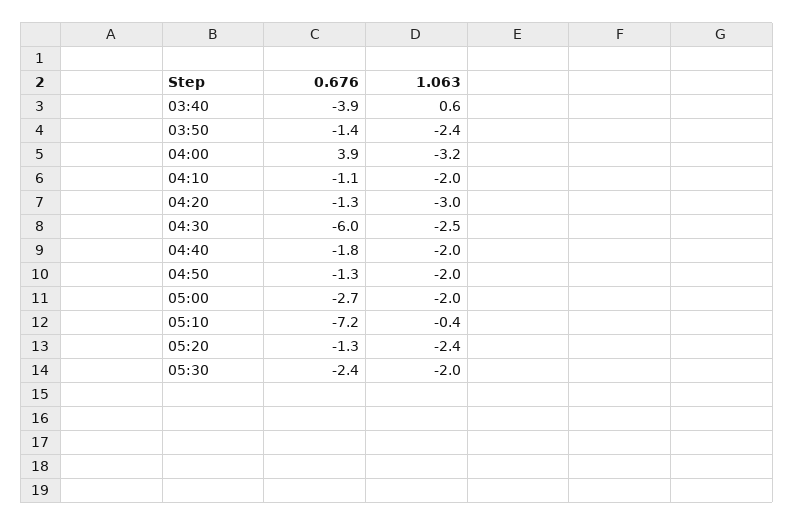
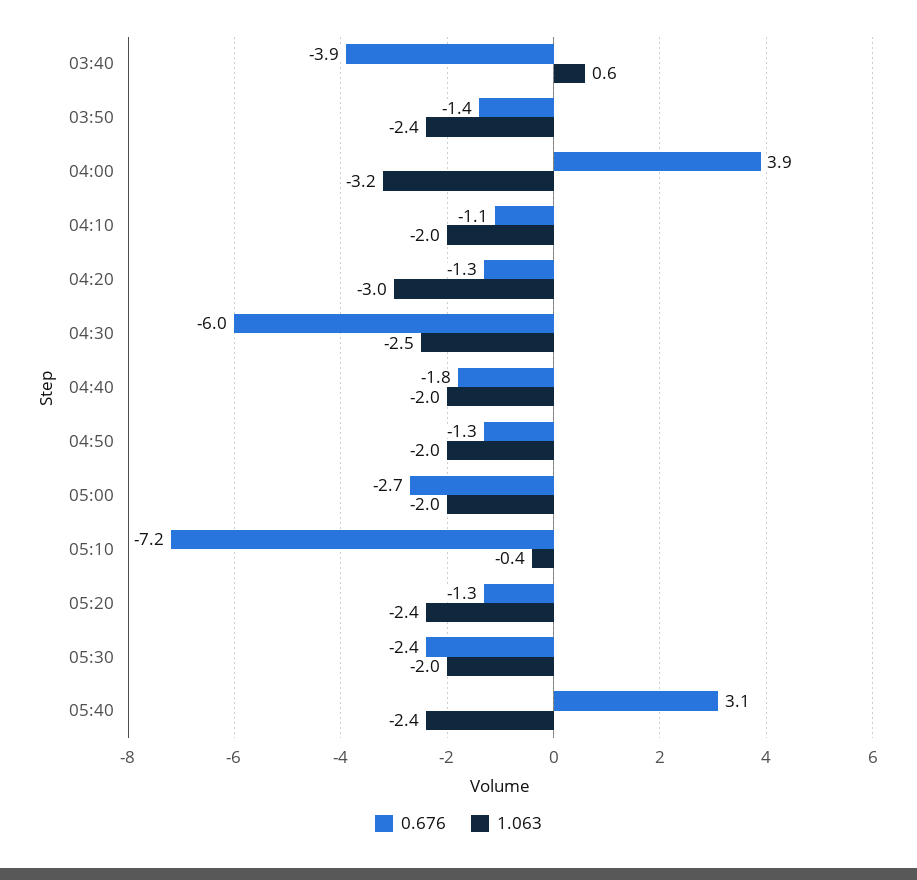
0.676, 05:40: none -> 3.1
1.063, 05:40: none -> -2.4

